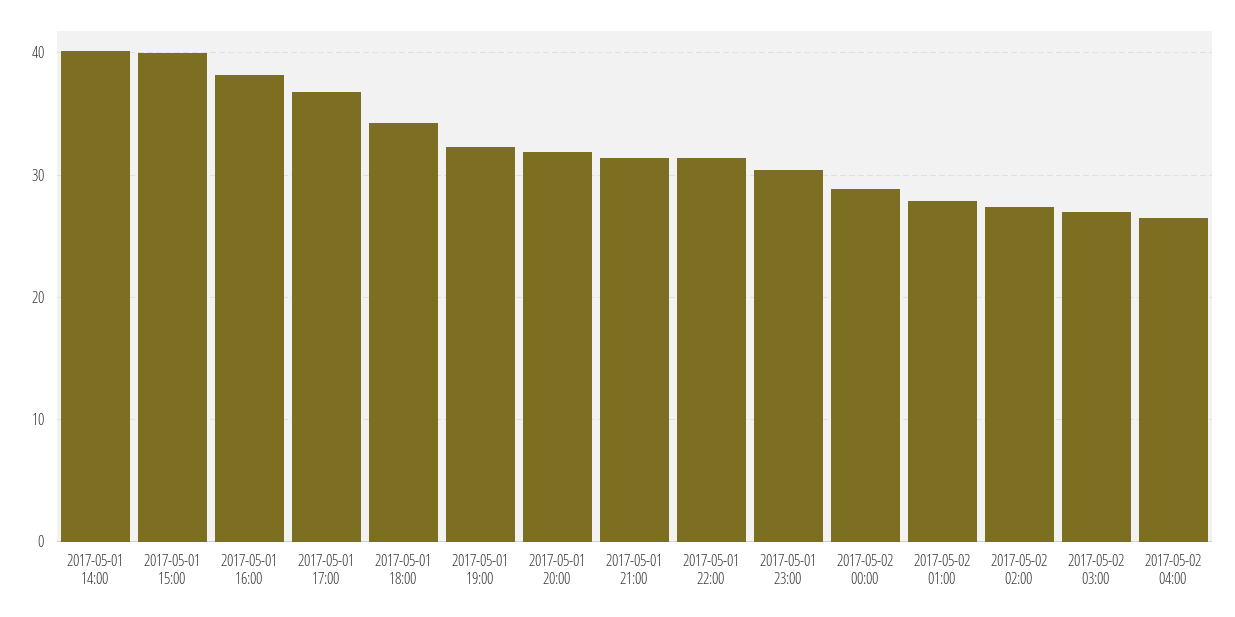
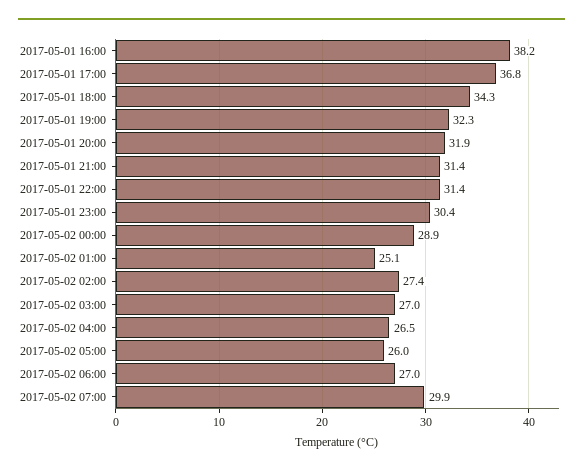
2017-05-01 14:00: 40 -> none
2017-05-01 15:00: 40 -> none
2017-05-02 01:00: 28 -> 25.1
2017-05-02 05:00: none -> 26
2017-05-02 06:00: none -> 27
2017-05-02 07:00: none -> 29.9

